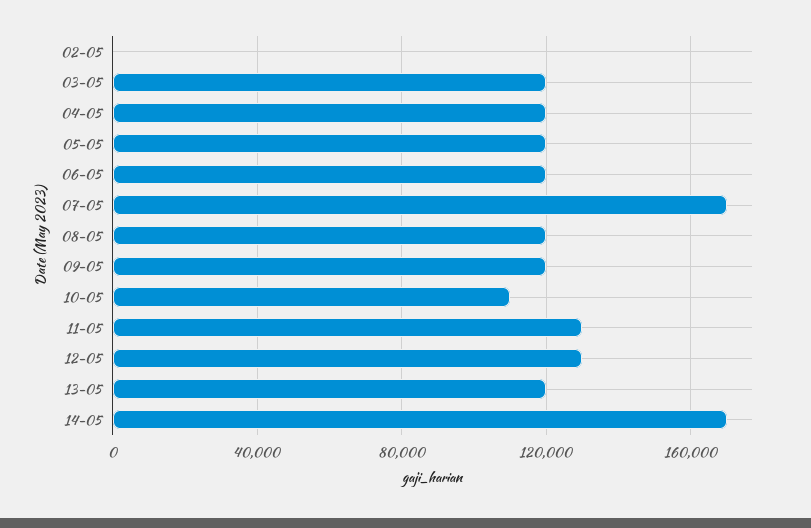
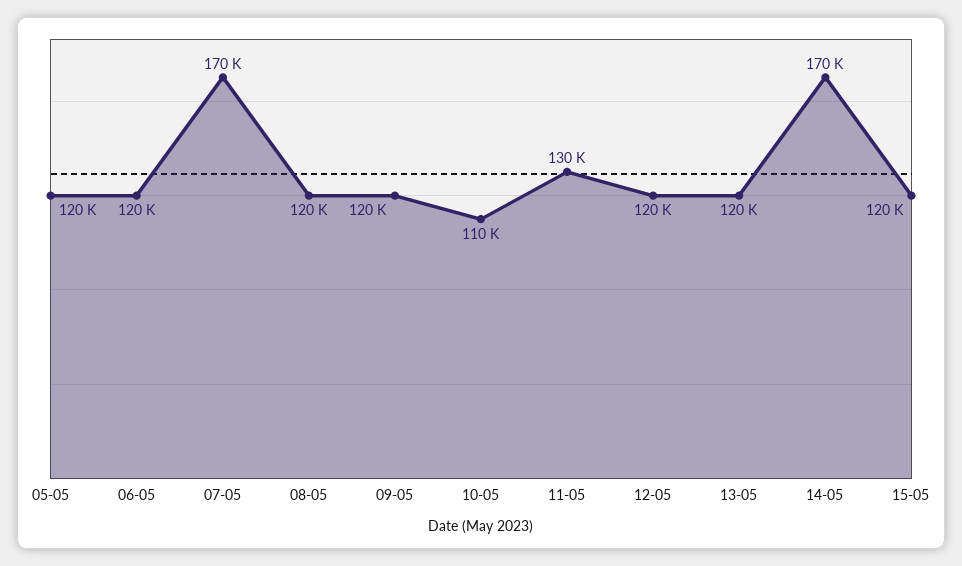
02-05: 0 -> none
03-05: 120000 -> none
04-05: 120000 -> none
12-05: 130000 -> 120000
15-05: none -> 120000

